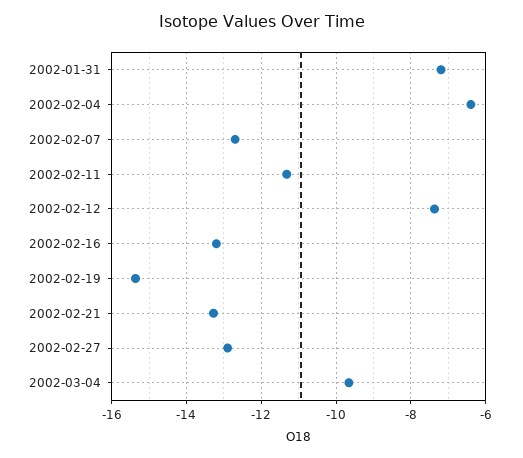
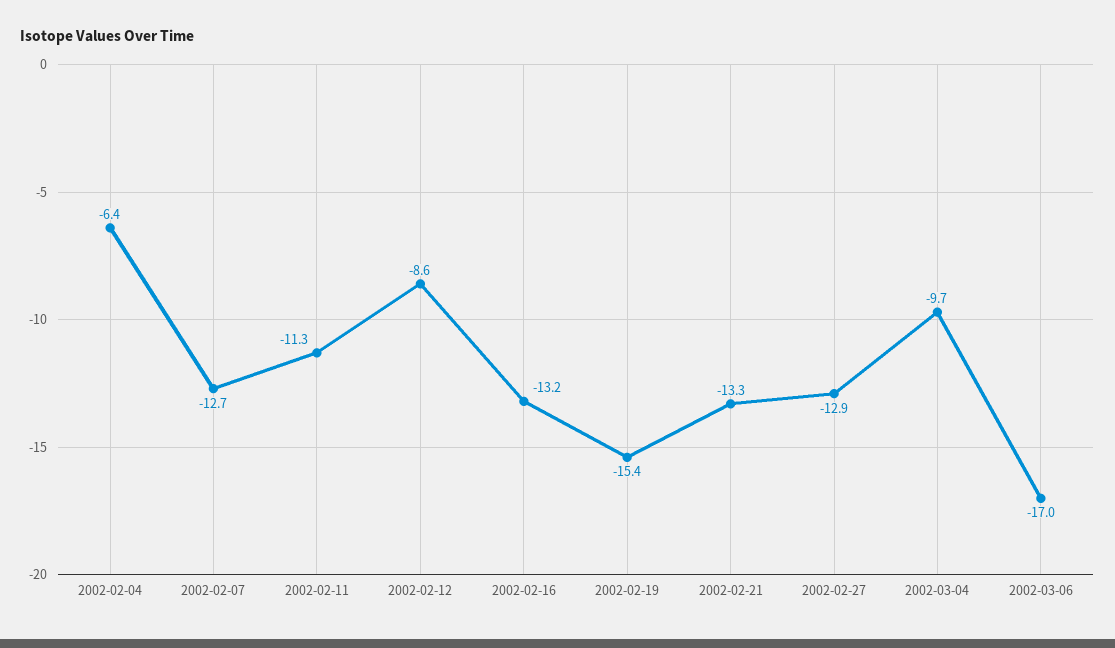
2002-01-31: -7.2 -> none
2002-02-12: -7.4 -> -8.6
2002-03-06: none -> -17

